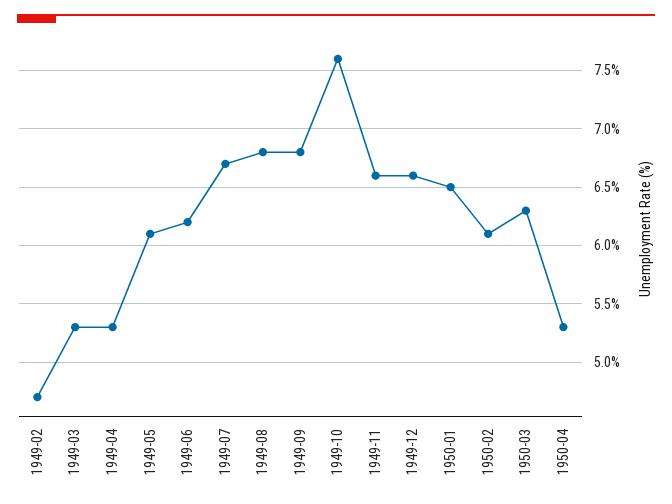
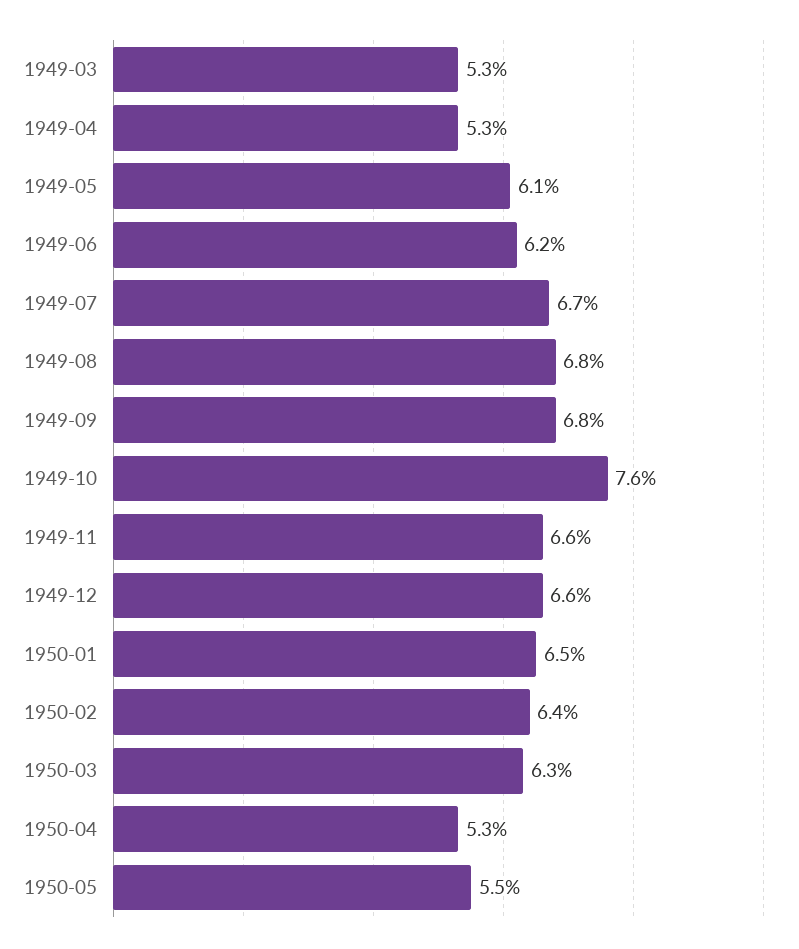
1949-02: 4.7 -> none
1950-02: 6.1 -> 6.4
1950-05: none -> 5.5

